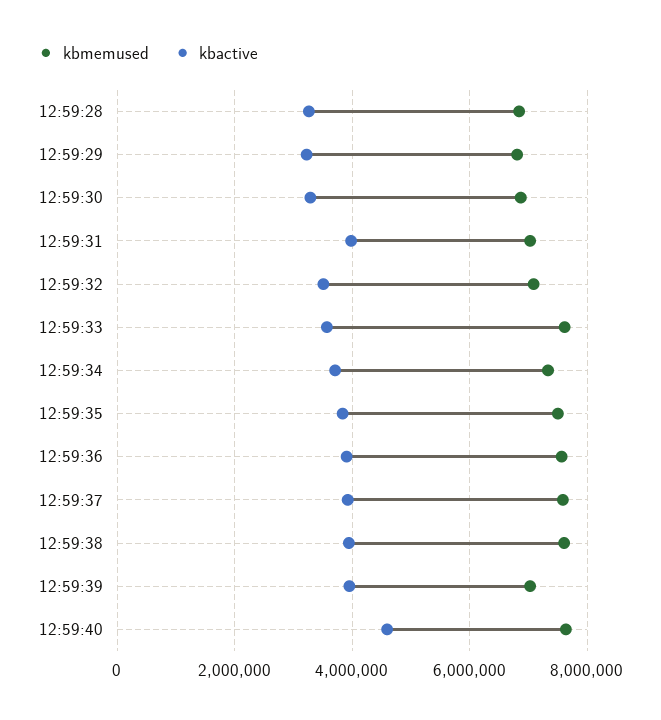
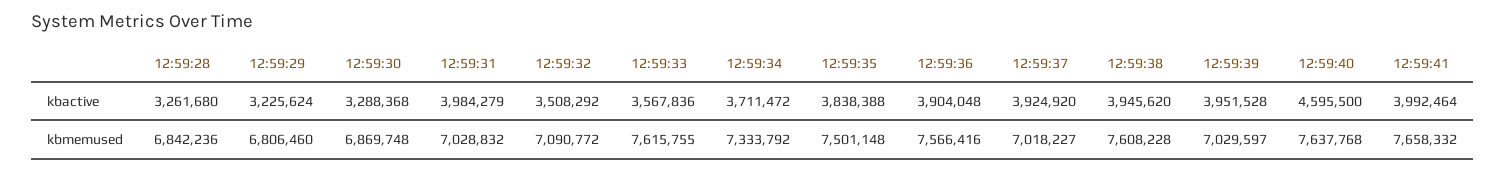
kbmemused, 12:59:37: 7600000 -> 7018227
kbactive, 12:59:41: none -> 3992464
kbmemused, 12:59:41: none -> 7658332

